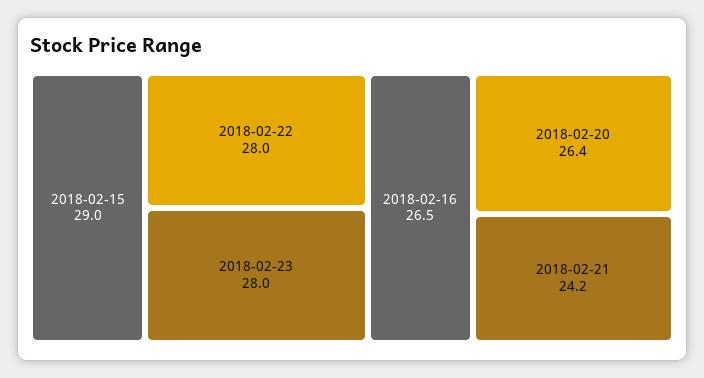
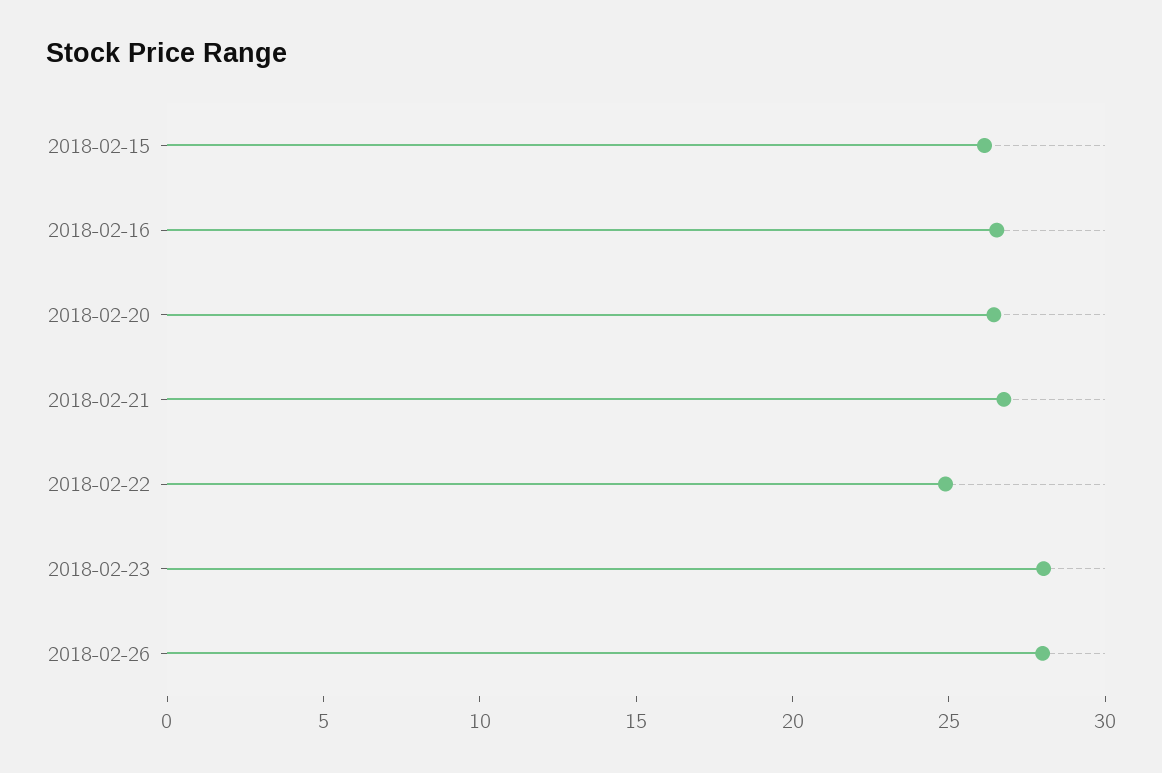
2018-02-15: 29 -> 26
2018-02-22: 28 -> 25
2018-02-21: 24.2 -> 27
2018-02-26: none -> 28

